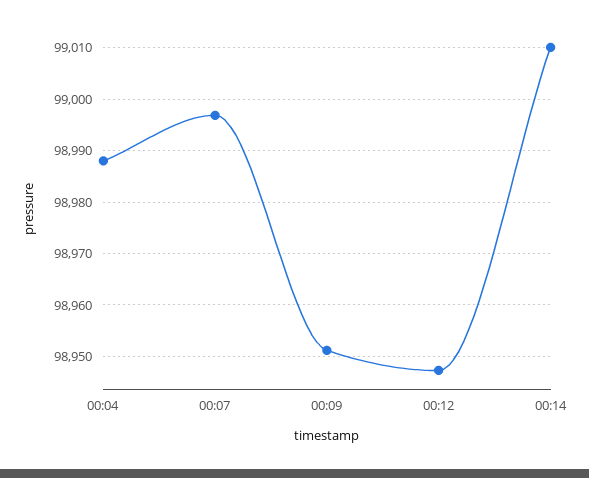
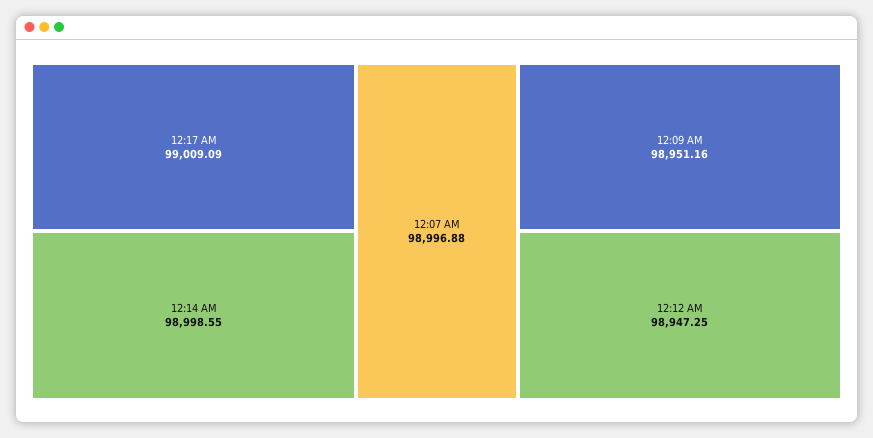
00:04: 98988 -> none
00:14: 99010 -> 98998.55
12:17 AM: none -> 99009.09

